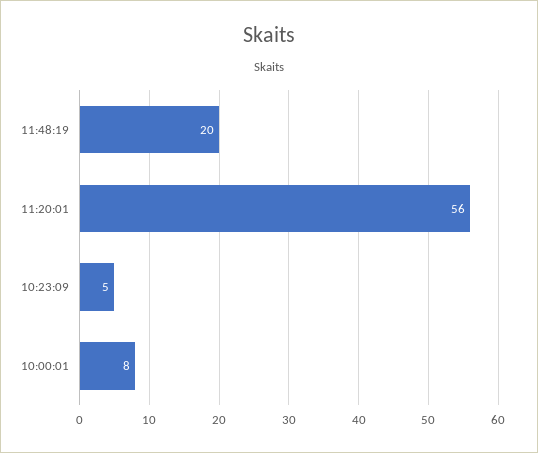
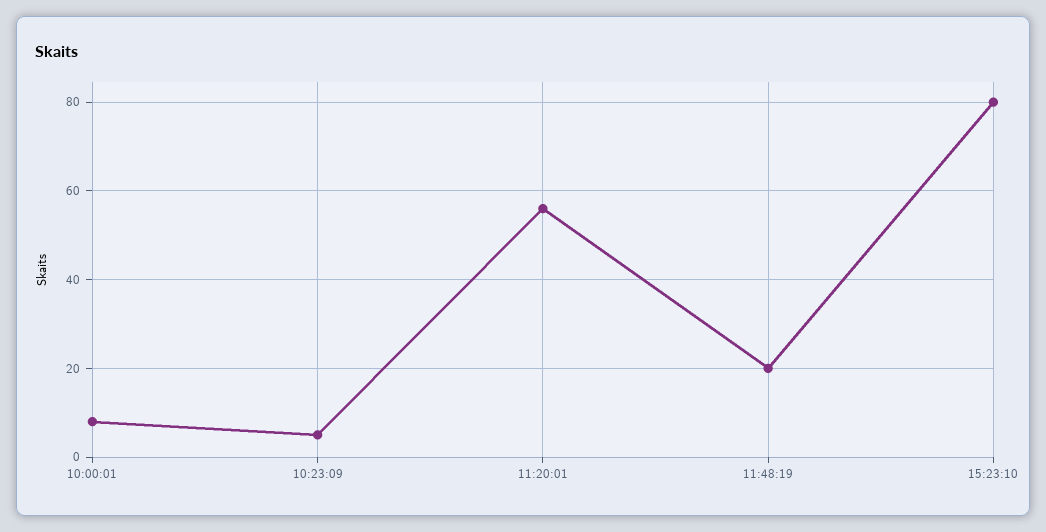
15:23:10: none -> 80

